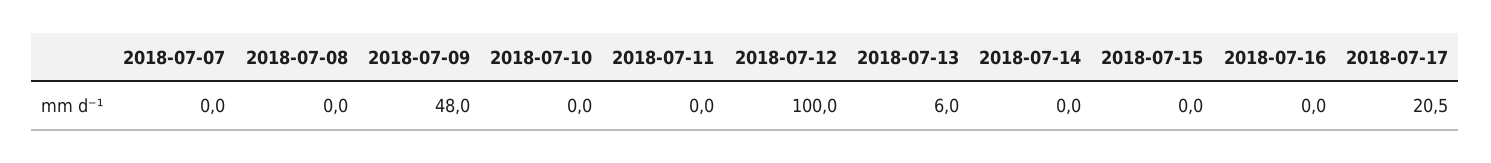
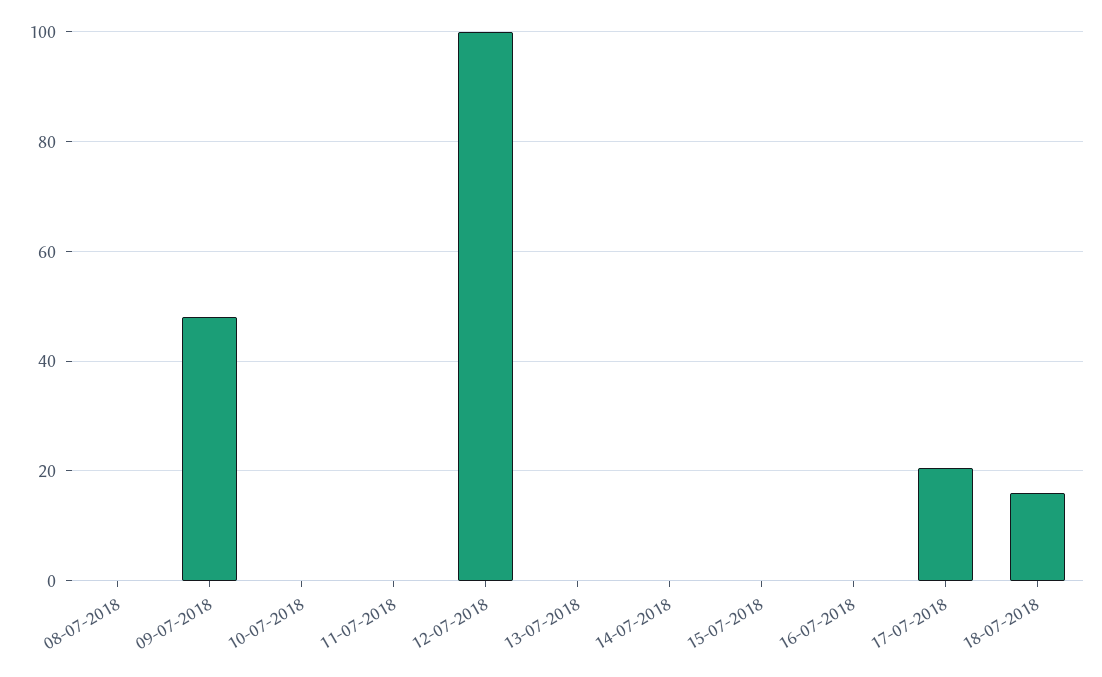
2018-07-07: 0 -> none
2018-07-13: 6 -> 0
18-07-2018: none -> 16

